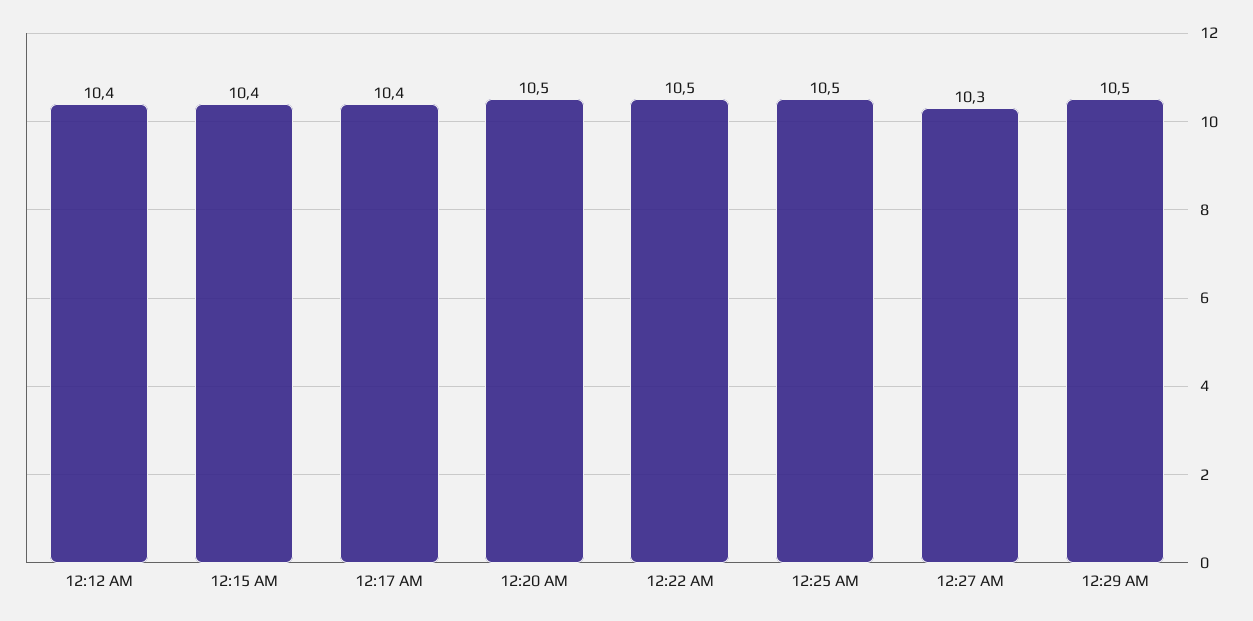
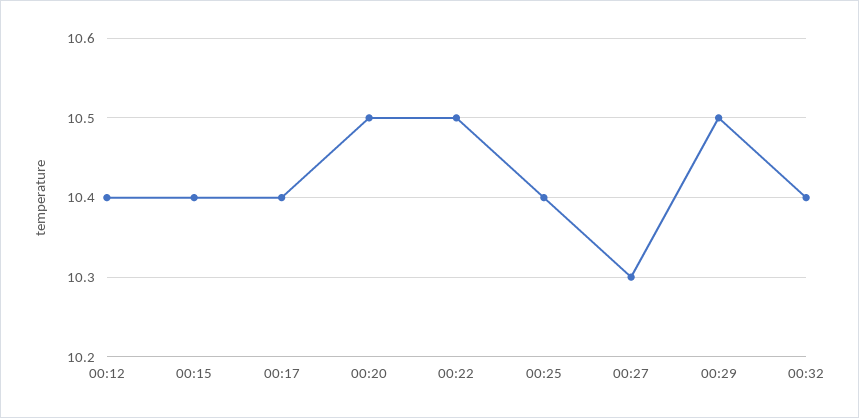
12:25 AM: 10.5 -> 10.4
00:32: none -> 10.4

